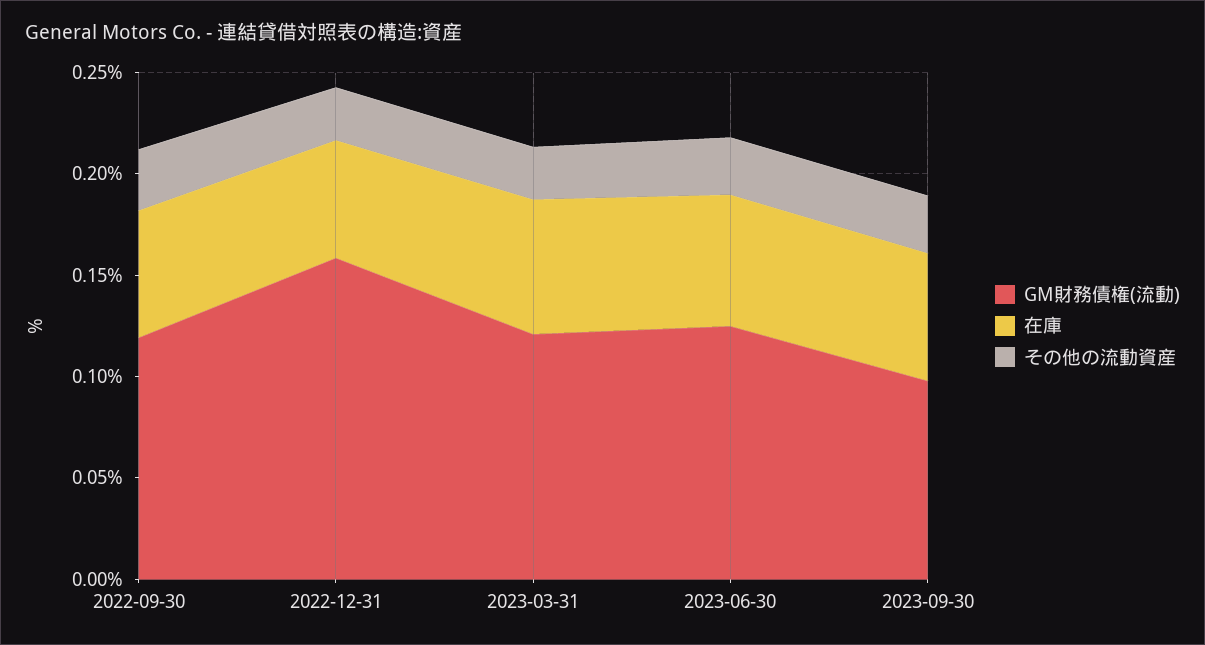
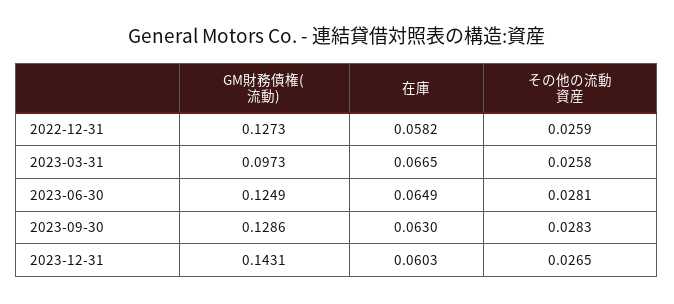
GM財務債権(流動), 2022-09-30: 0.12 -> none
在庫, 2022-09-30: 0.06 -> none
その他の流動資産, 2022-09-30: 0.03 -> none
GM財務債権(流動), 2022-12-31: 0.16 -> 0.1273
GM財務債権(流動), 2023-03-31: 0.12 -> 0.0973
GM財務債権(流動), 2023-09-30: 0.1 -> 0.1286
GM財務債権(流動), 2023-12-31: none -> 0.1431
在庫, 2023-12-31: none -> 0.0603
その他の流動資産, 2023-12-31: none -> 0.0265

